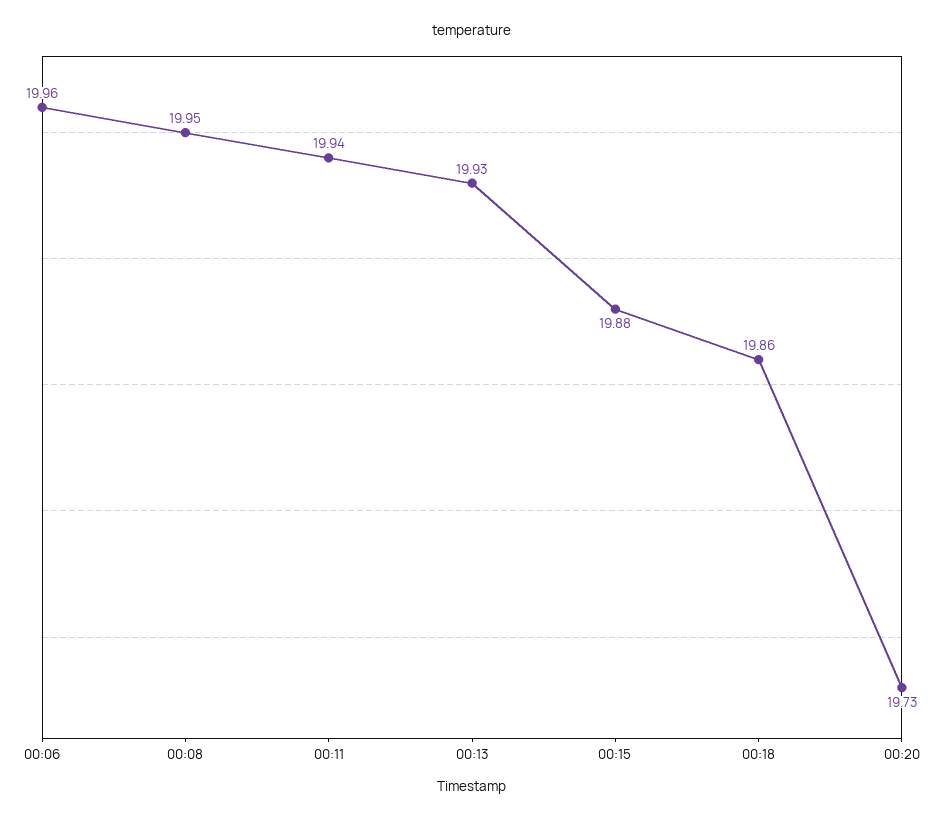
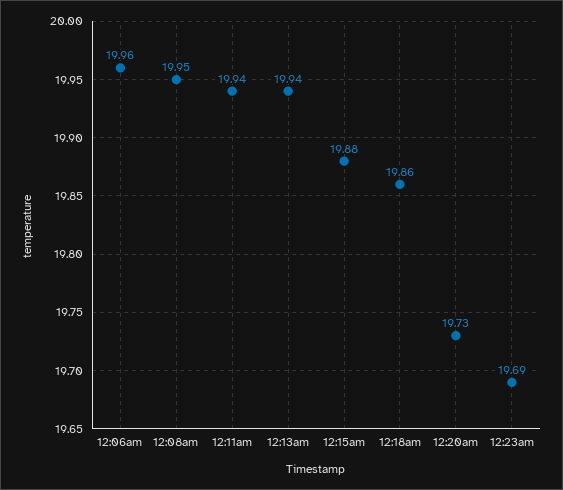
00:13: 19.93 -> 19.94
12:23am: none -> 19.69

